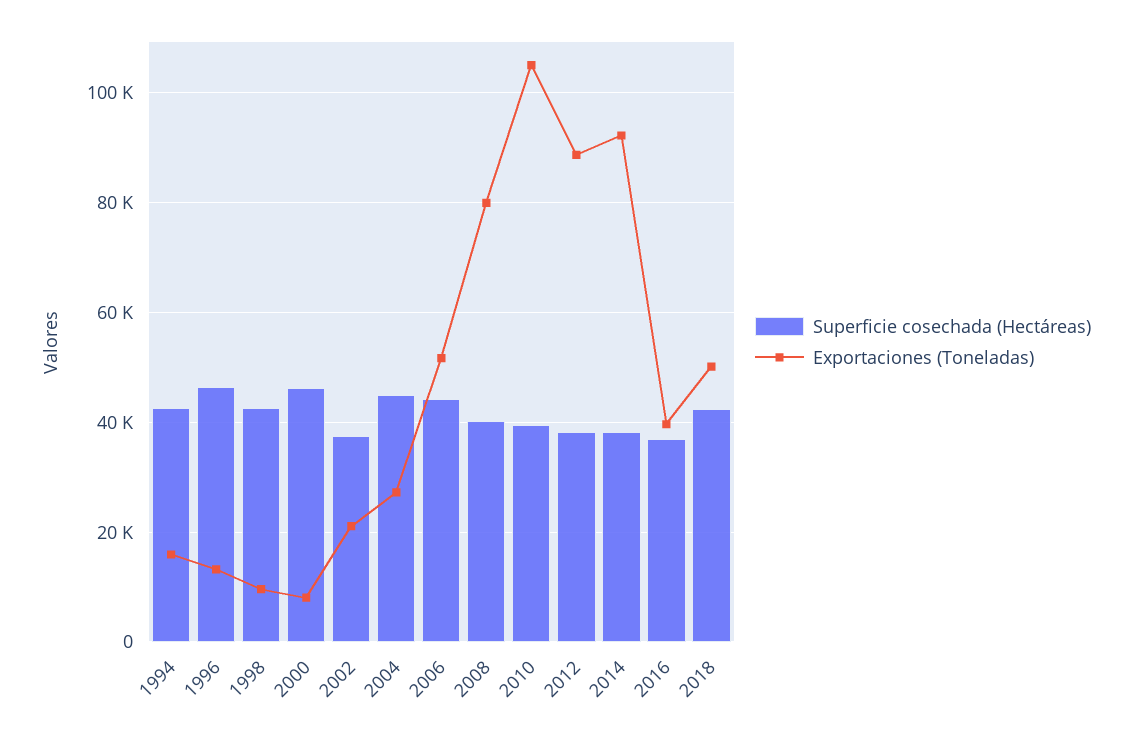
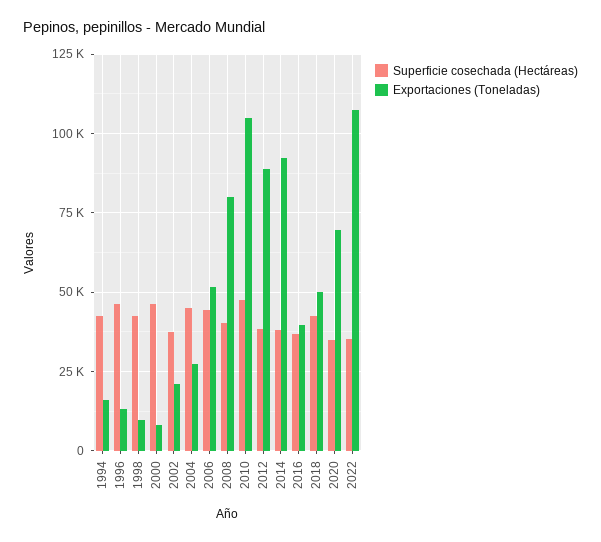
Superficie cosechada (Hectáreas), 2010: 40000 -> 47500
Superficie cosechada (Hectáreas), 2020: none -> 35000
Exportaciones (Toneladas), 2020: none -> 70000
Superficie cosechada (Hectáreas), 2022: none -> 35000
Exportaciones (Toneladas), 2022: none -> 107500

